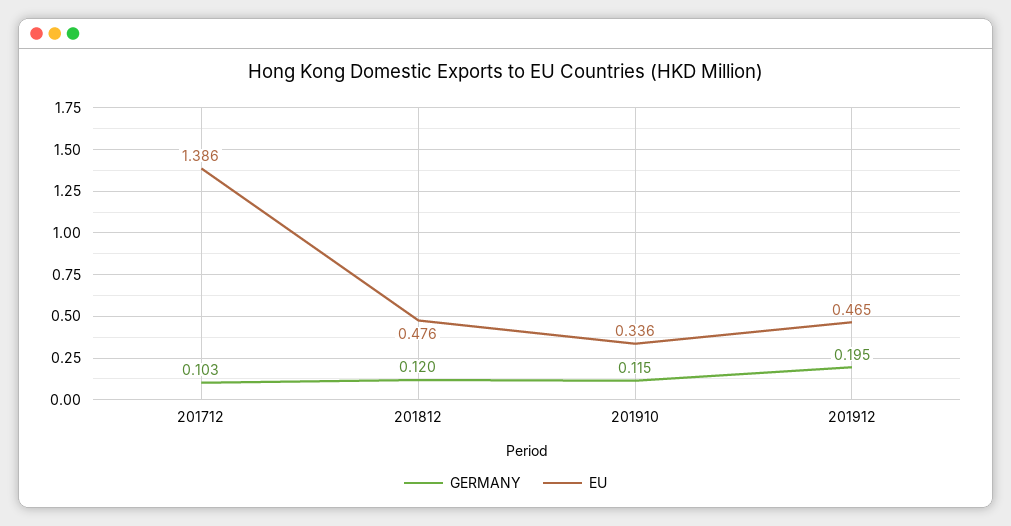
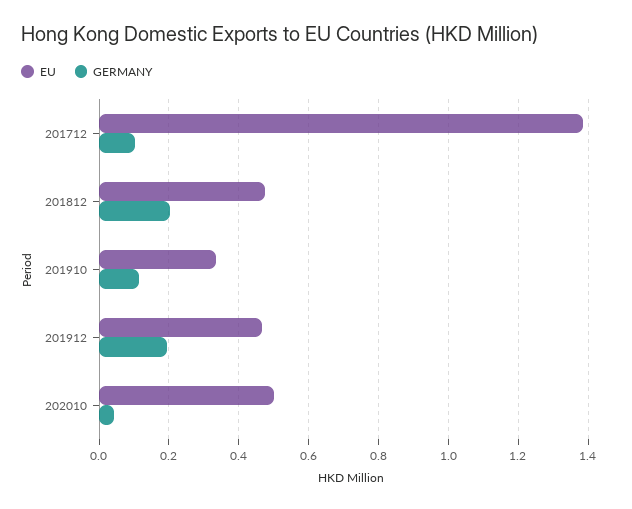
GERMANY, 201812: 0.12 -> 0.2
EU, 202010: none -> 0.5
GERMANY, 202010: none -> 0.04

